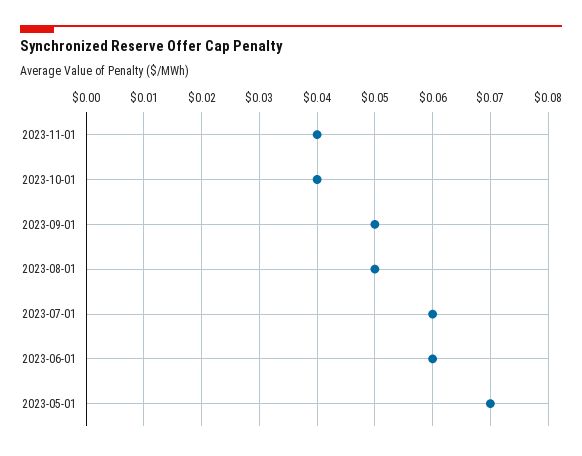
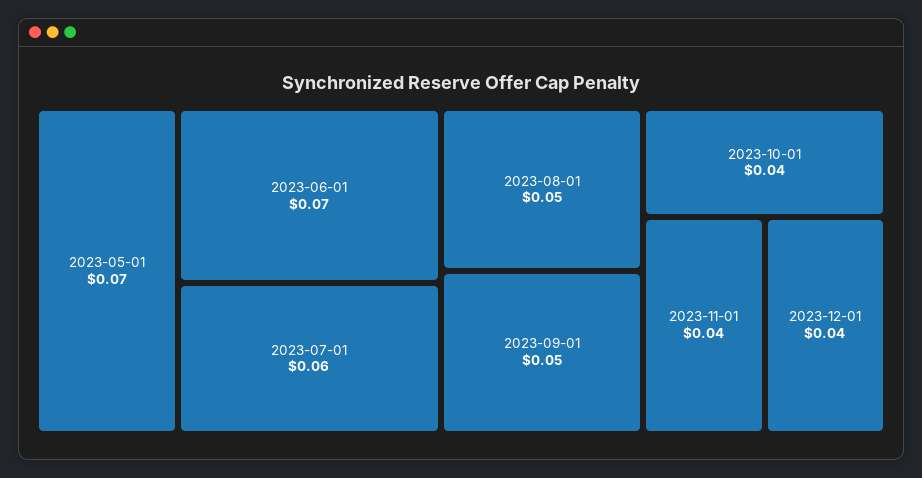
2023-06-01: 0.06 -> 0.07
2023-12-01: none -> 0.04

